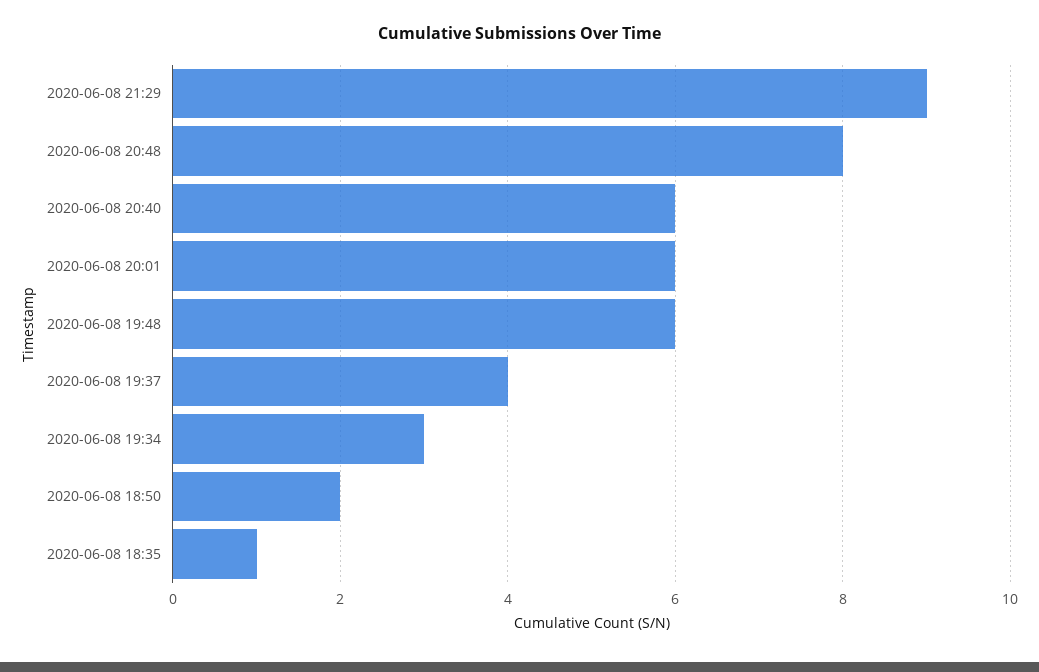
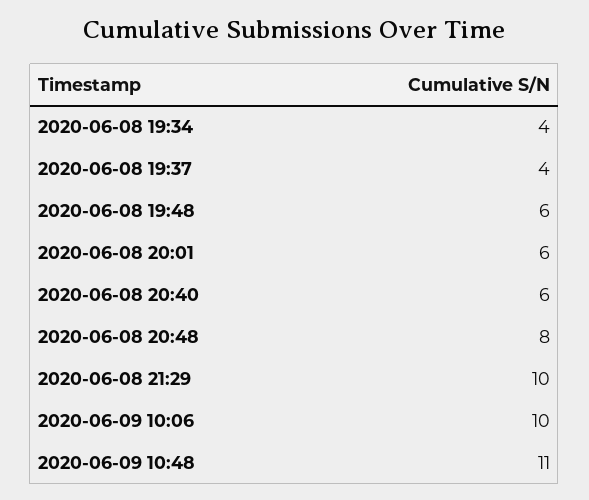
2020-06-08 21:29: 9 -> 10
2020-06-08 19:34: 3 -> 4
2020-06-08 18:50: 2 -> none
2020-06-08 18:35: 1 -> none
2020-06-09 10:06: none -> 10
2020-06-09 10:48: none -> 11

